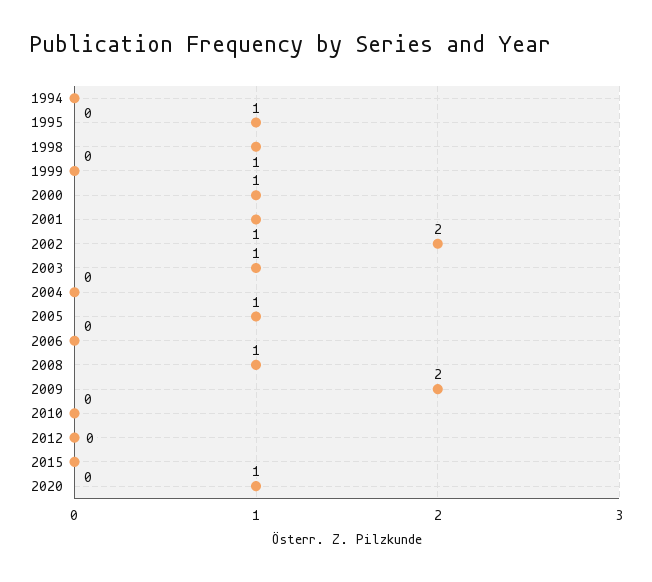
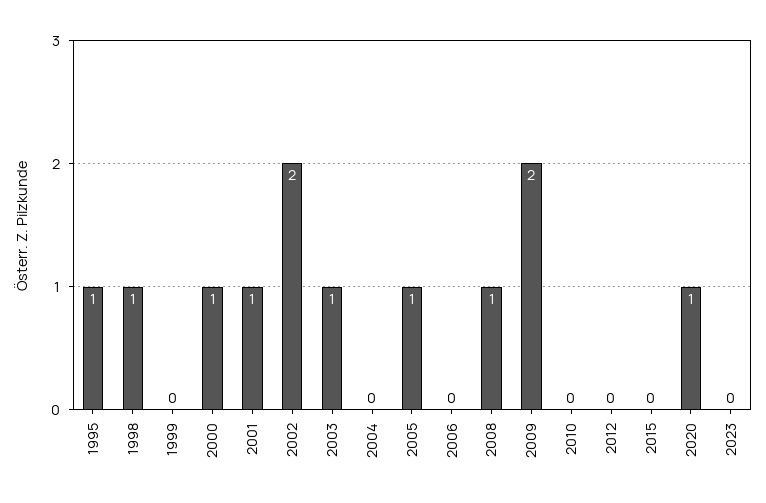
1994: 0 -> none
2023: none -> 0

